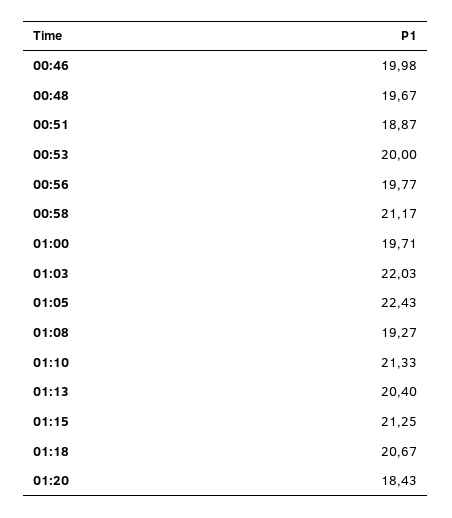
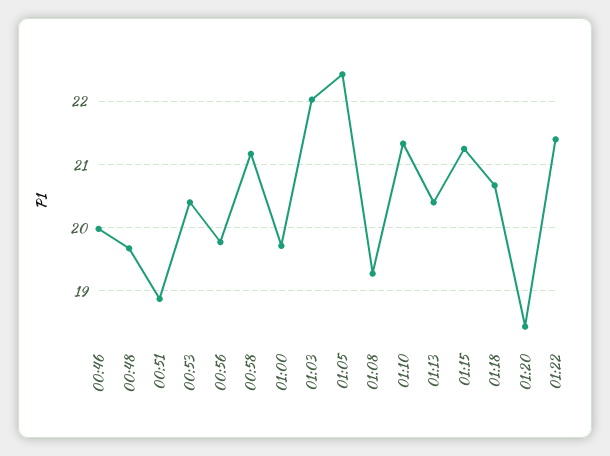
00:53: 20 -> 20.4
01:22: none -> 21.4

